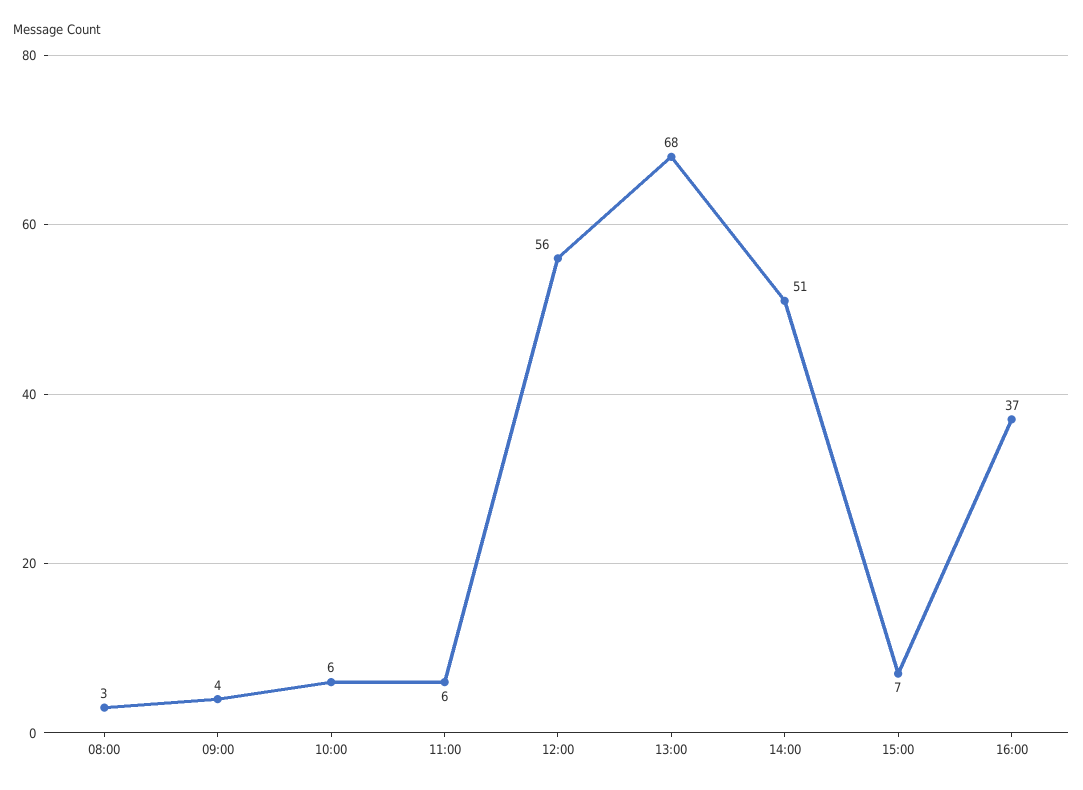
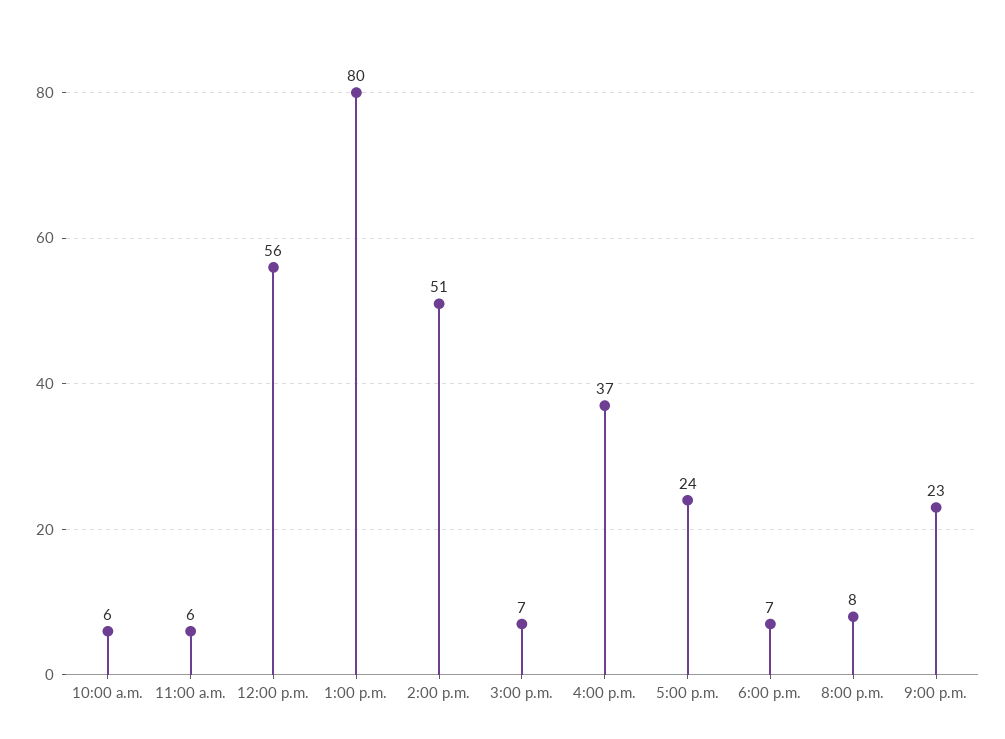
08:00: 3 -> none
09:00: 4 -> none
13:00: 68 -> 80
5:00 p.m.: none -> 24
6:00 p.m.: none -> 7
8:00 p.m.: none -> 8
9:00 p.m.: none -> 23

